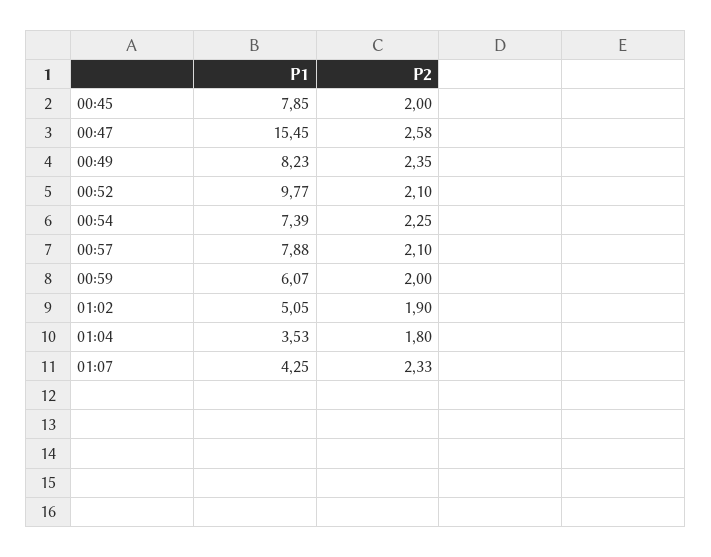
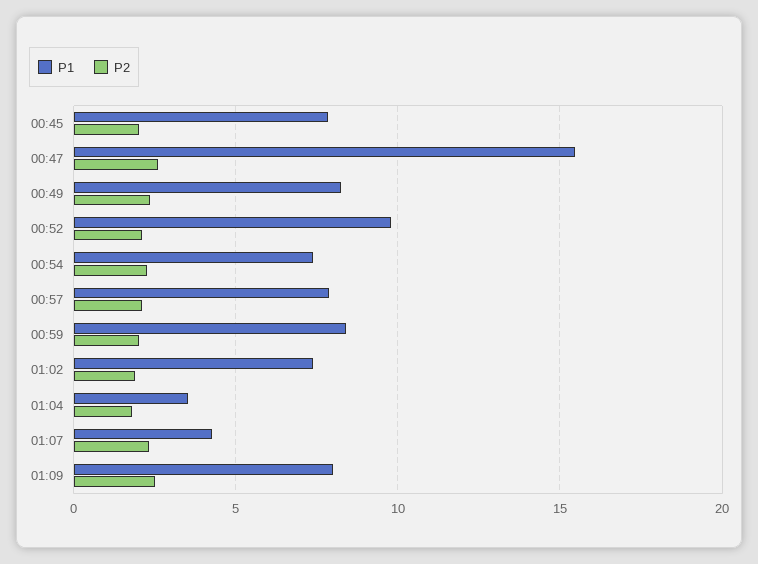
P1, 00:59: 6.07 -> 8.5
P1, 01:02: 5.05 -> 7.5
P1, 01:09: none -> 8
P2, 01:09: none -> 2.5

